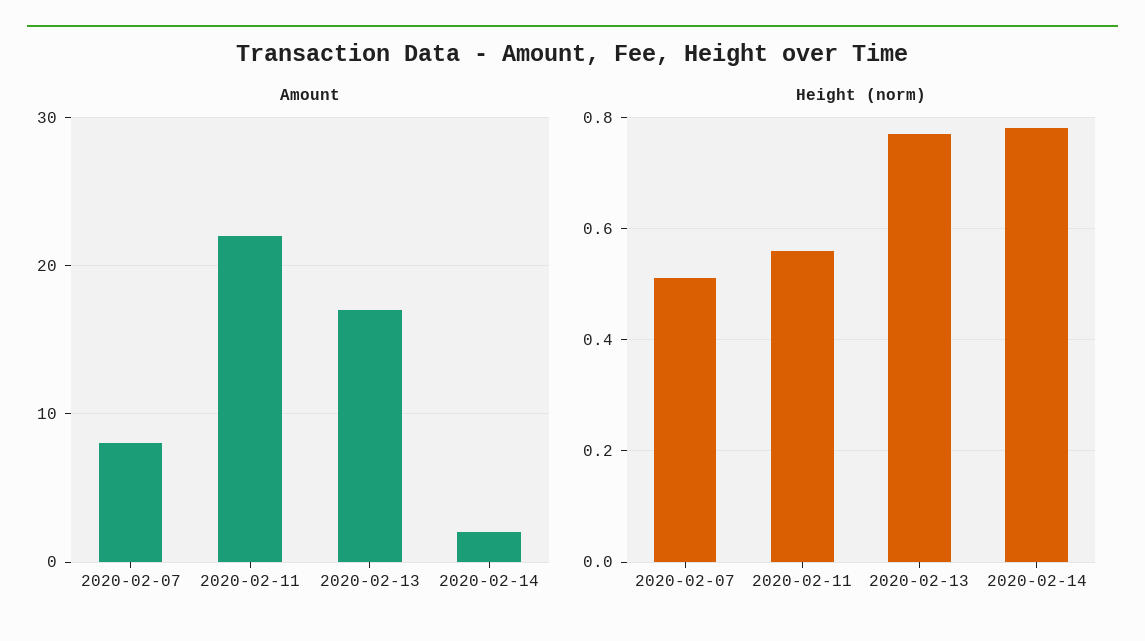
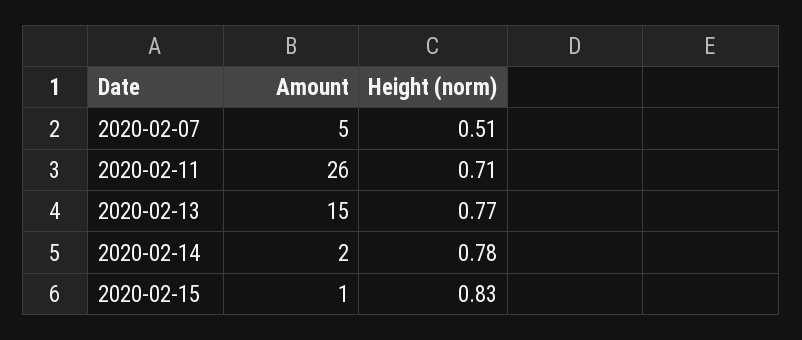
Amount, 2020-02-07: 8 -> 5
Amount, 2020-02-11: 22 -> 26
Amount, 2020-02-13: 17 -> 15
Height (norm), 2020-02-11: 0.55 -> 0.71
Amount, 2020-02-15: none -> 1
Height (norm), 2020-02-15: none -> 0.83

